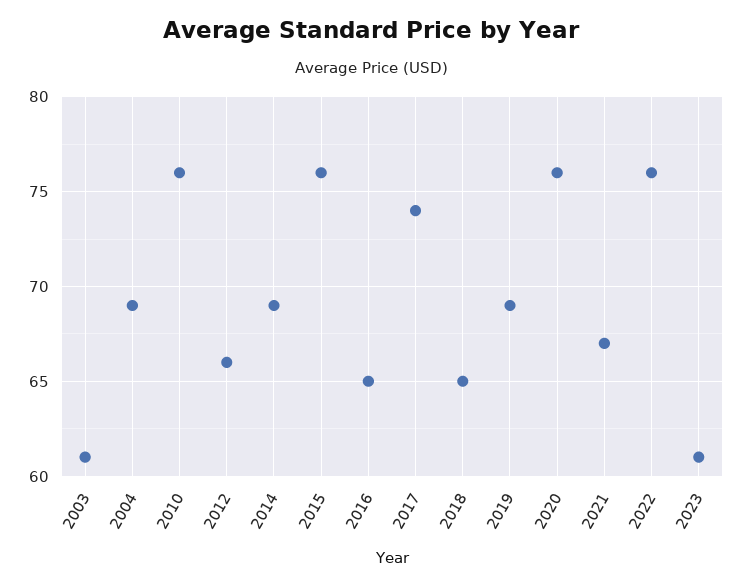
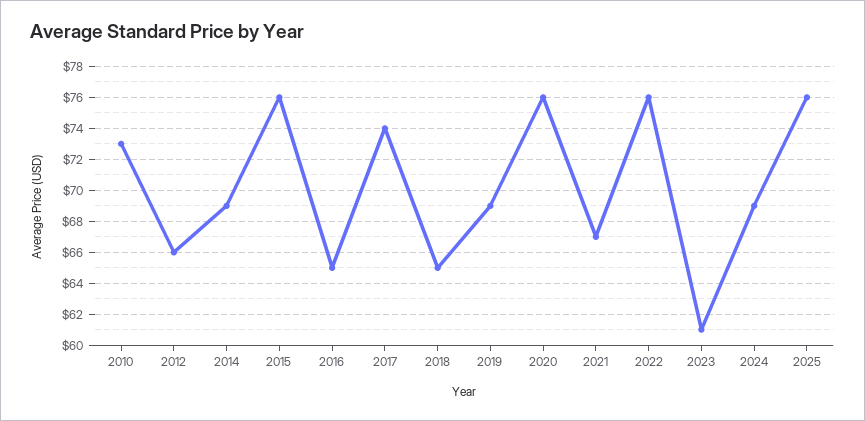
2003: 61 -> none
2004: 69 -> none
2010: 76 -> 73
2024: none -> 69
2025: none -> 76

